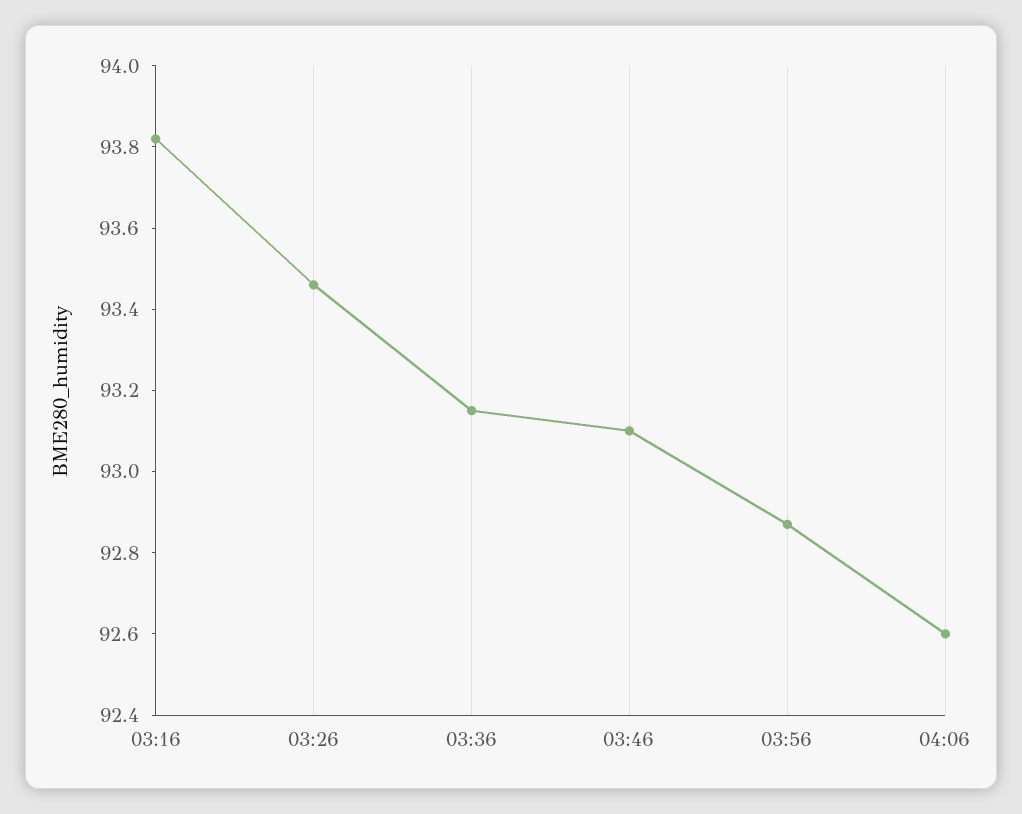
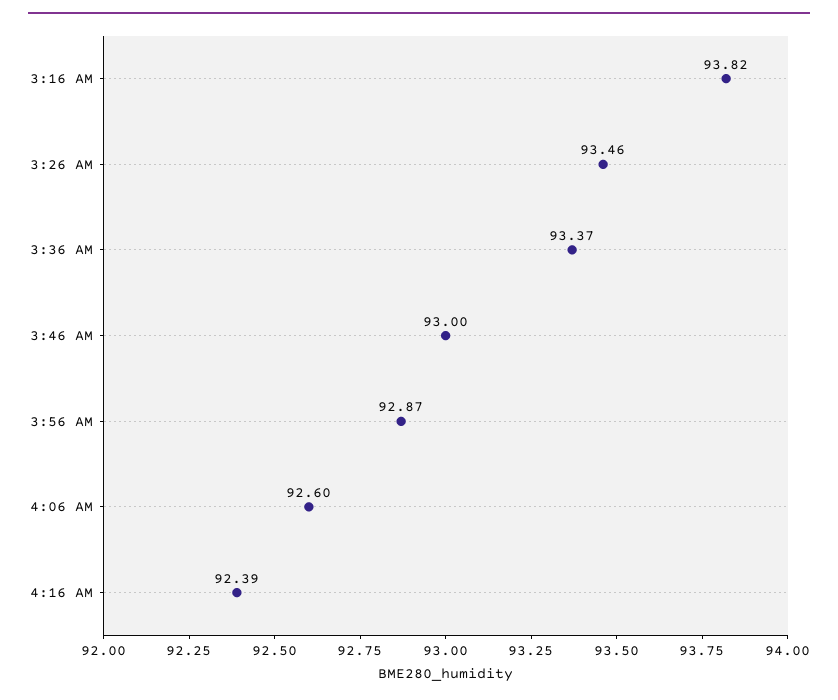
03:36: 93.15 -> 93.37
03:46: 93.1 -> 93
4:16 AM: none -> 92.39

